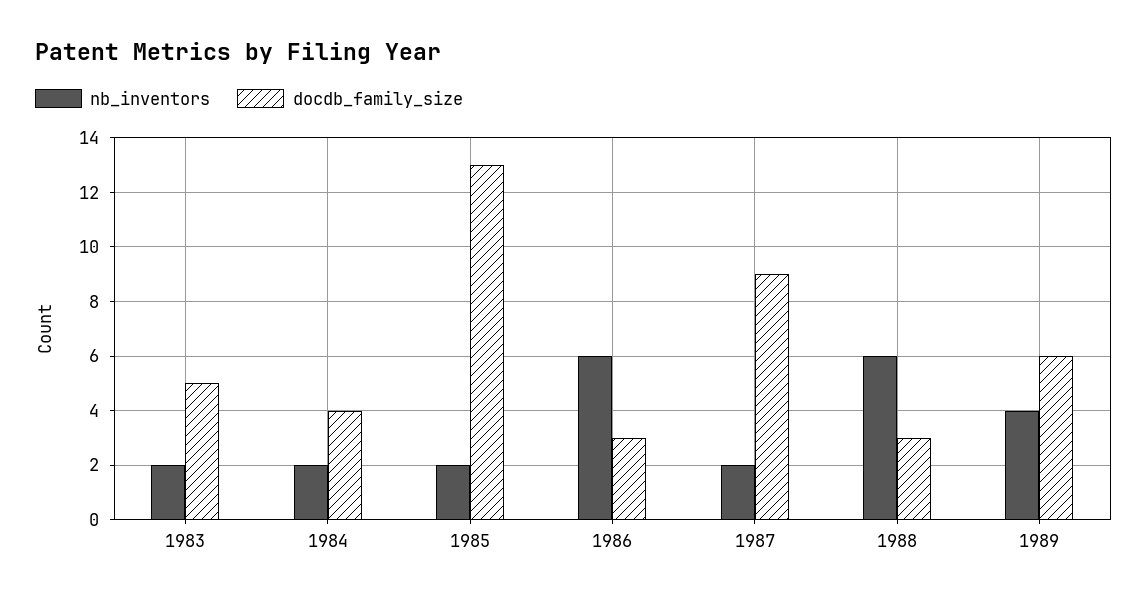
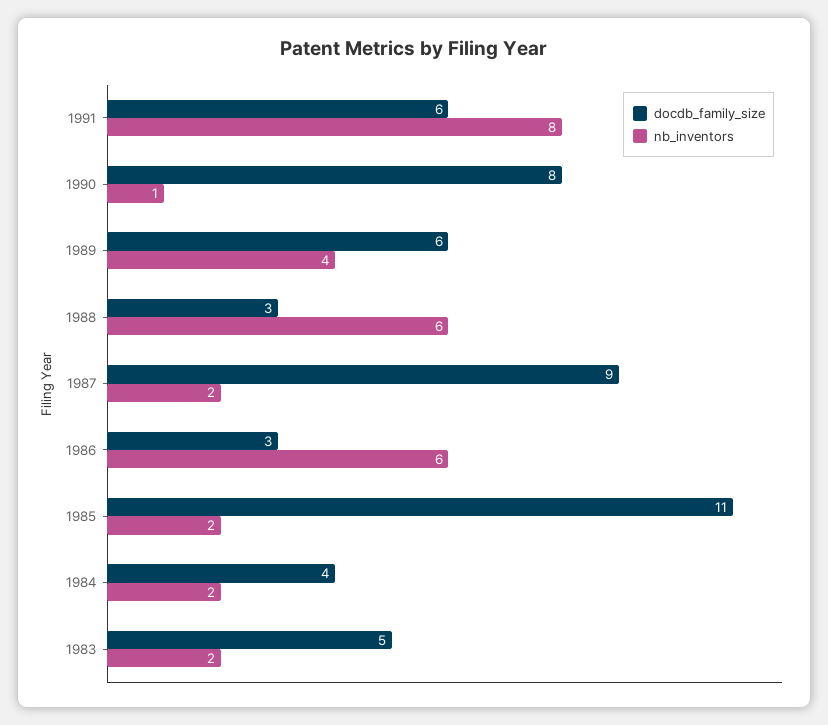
docdb_family_size, 1985: 13 -> 11
docdb_family_size, 1991: none -> 6
nb_inventors, 1991: none -> 8
docdb_family_size, 1990: none -> 8
nb_inventors, 1990: none -> 1

